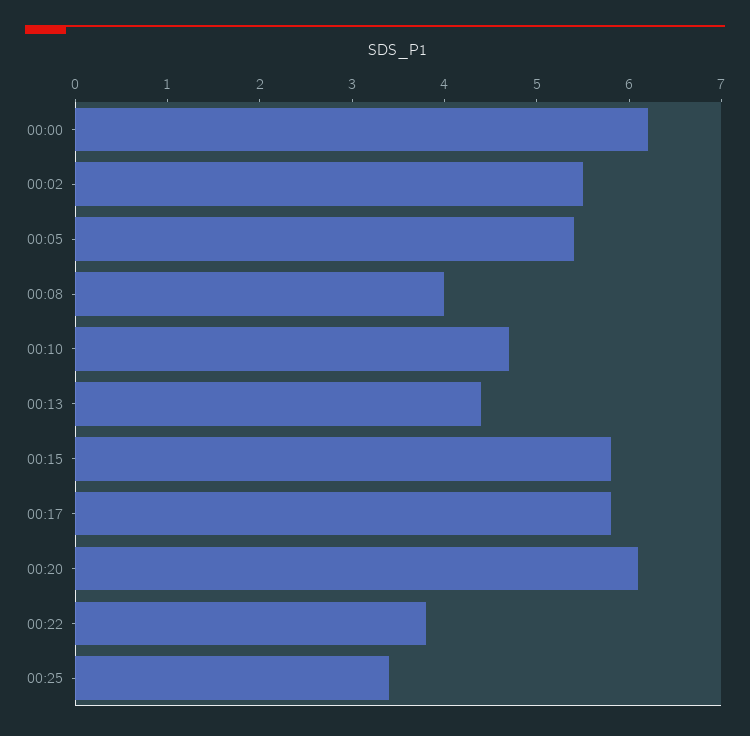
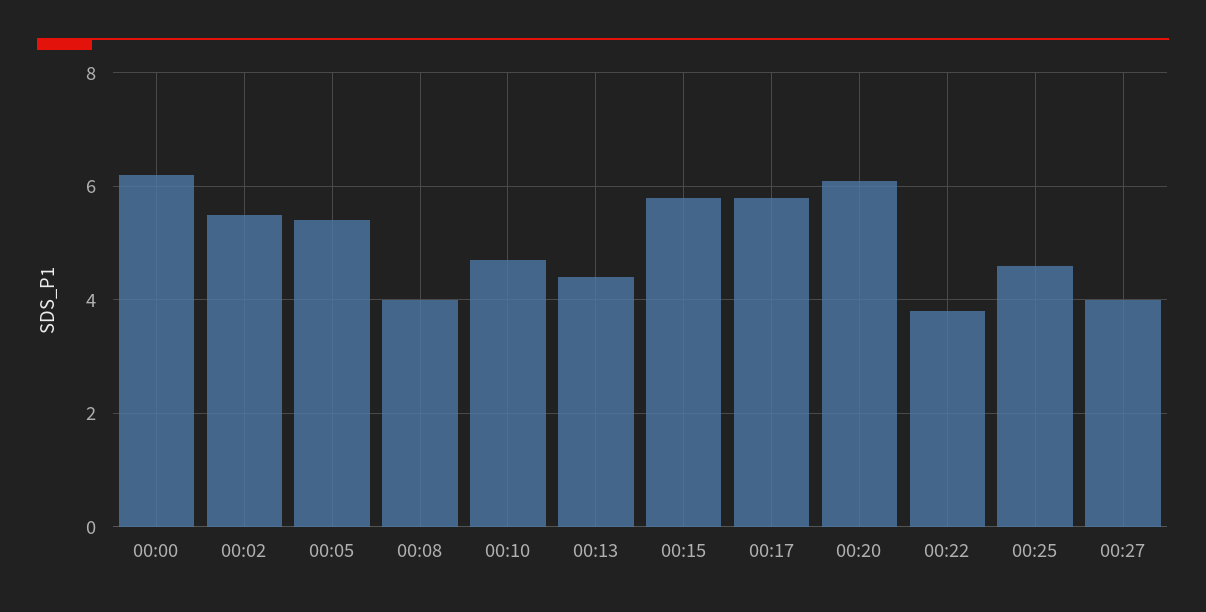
00:25: 3.4 -> 4.5
00:27: none -> 4

